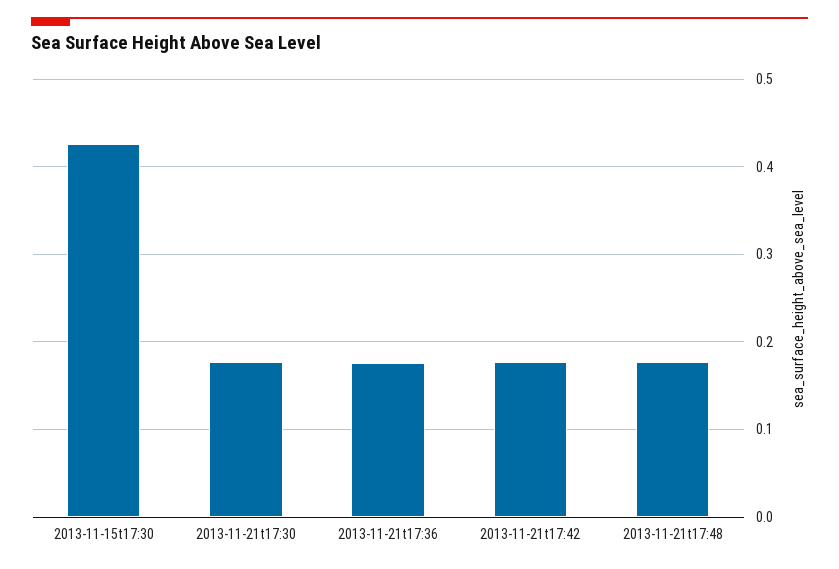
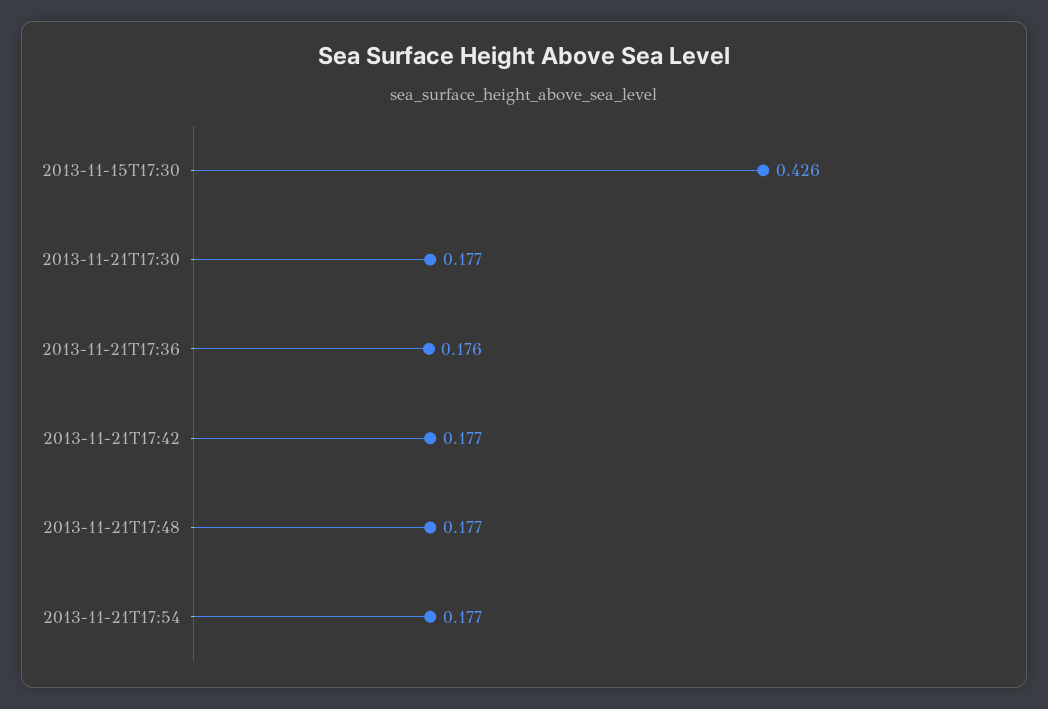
2013-11-21T17:54: none -> 0.177

